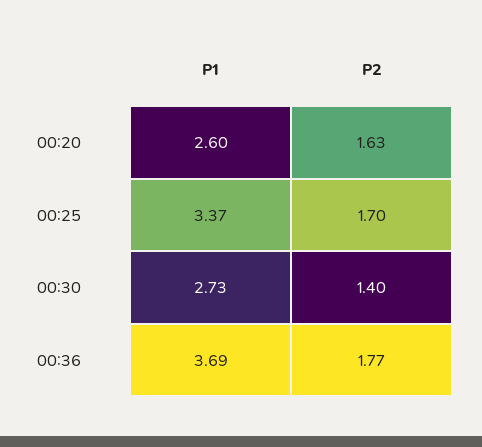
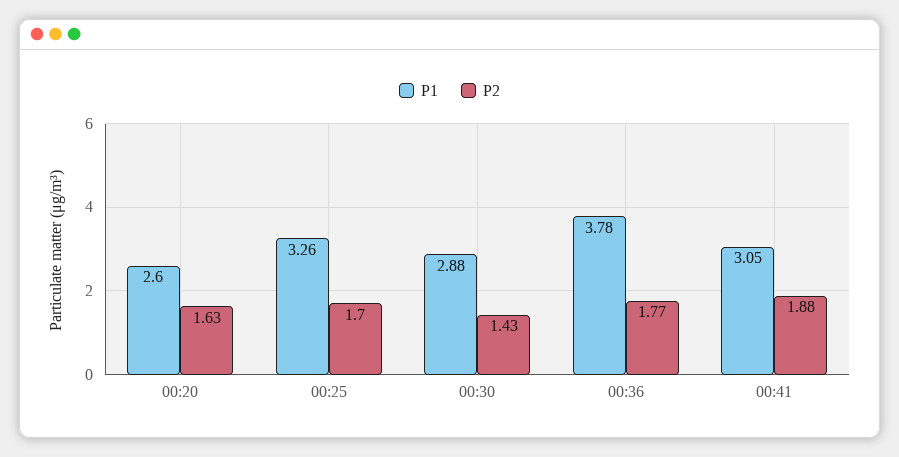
P1, 00:25: 3.37 -> 3.26
P1, 00:30: 2.73 -> 2.88
P2, 00:30: 1.4 -> 1.43
P1, 00:36: 3.69 -> 3.78
P1, 00:41: none -> 3.05
P2, 00:41: none -> 1.88

